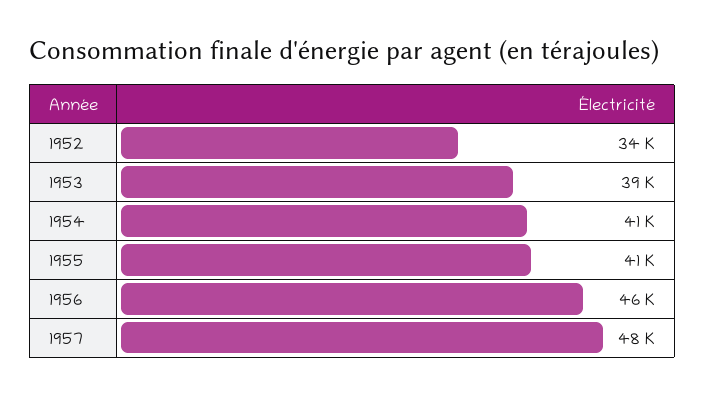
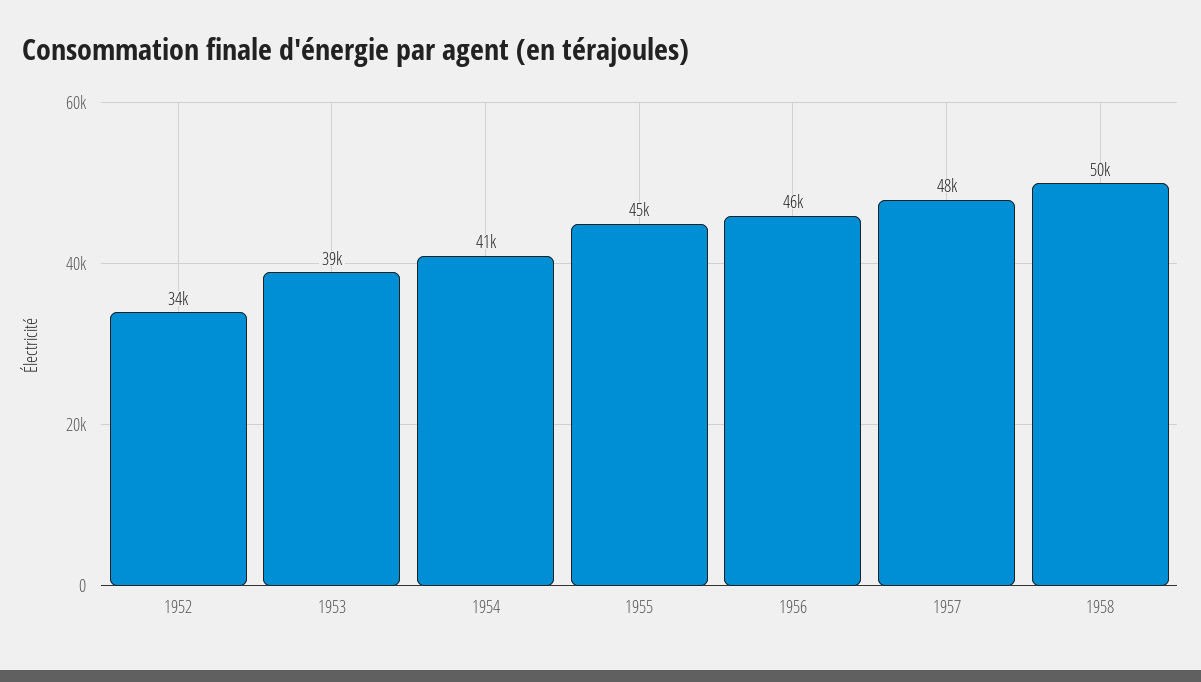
1955: 41000 -> 45000
1958: none -> 50000

